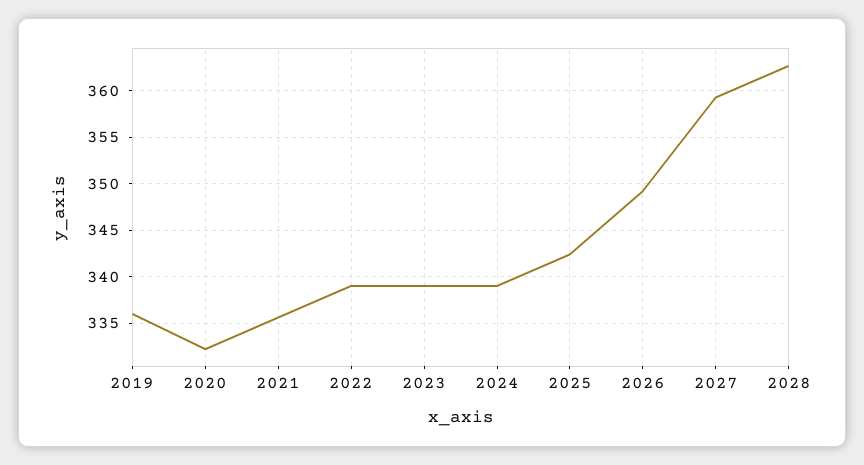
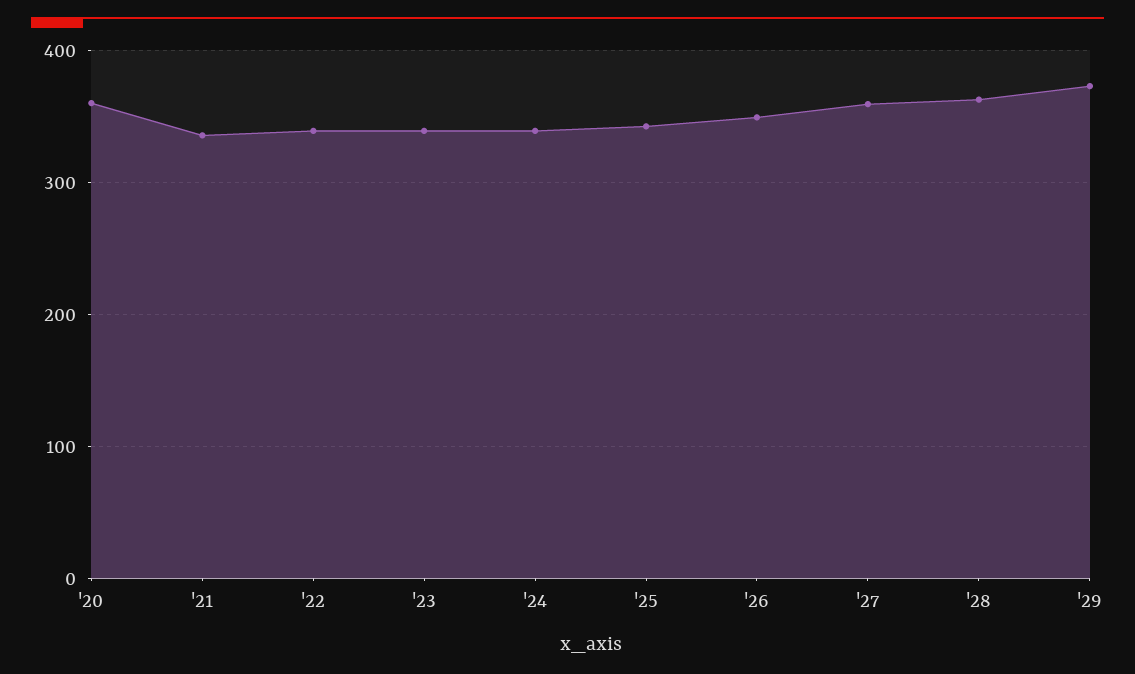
2019: 336 -> none
2020: 332 -> 360
'29: none -> 370

